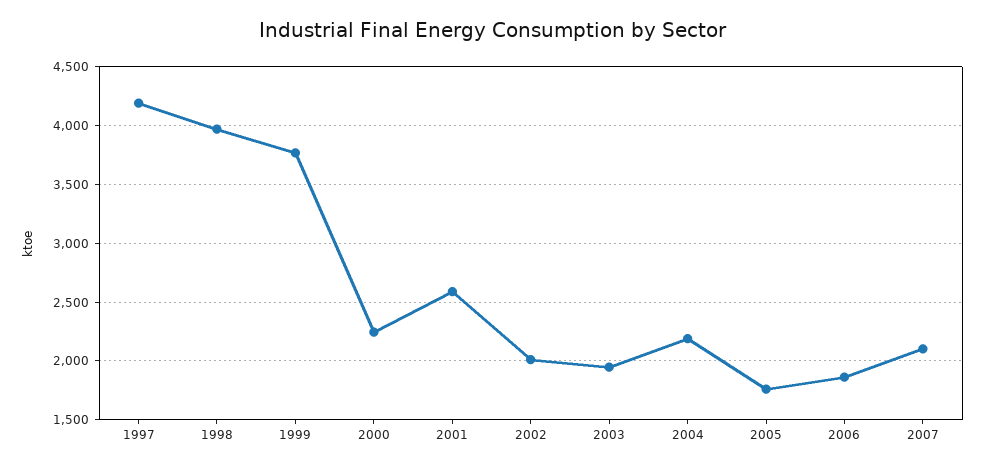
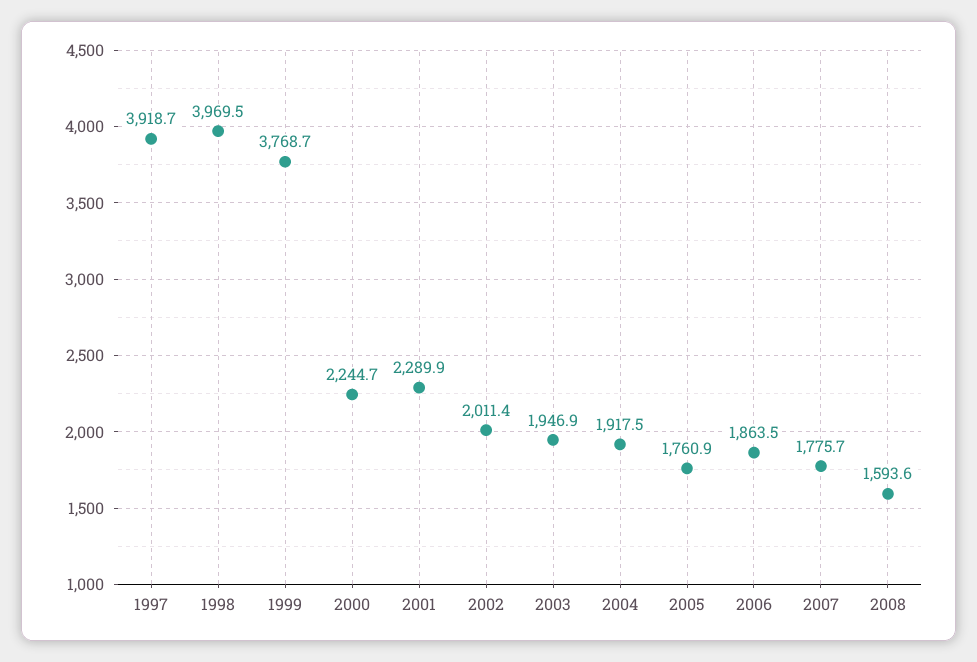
1997: 4200 -> 3918.7
2001: 2600 -> 2289.9
2004: 2200 -> 1917.5
2007: 2100 -> 1775.7
2008: none -> 1593.6

